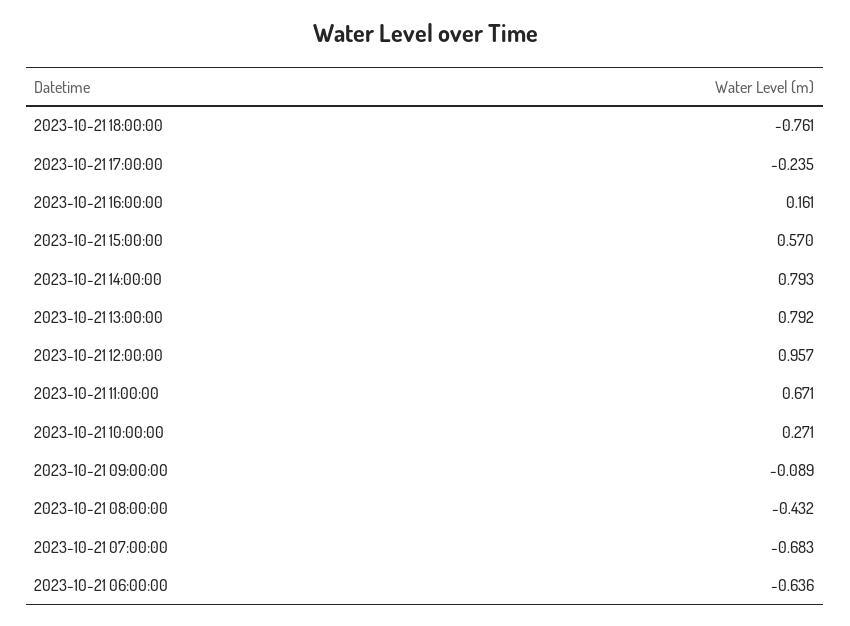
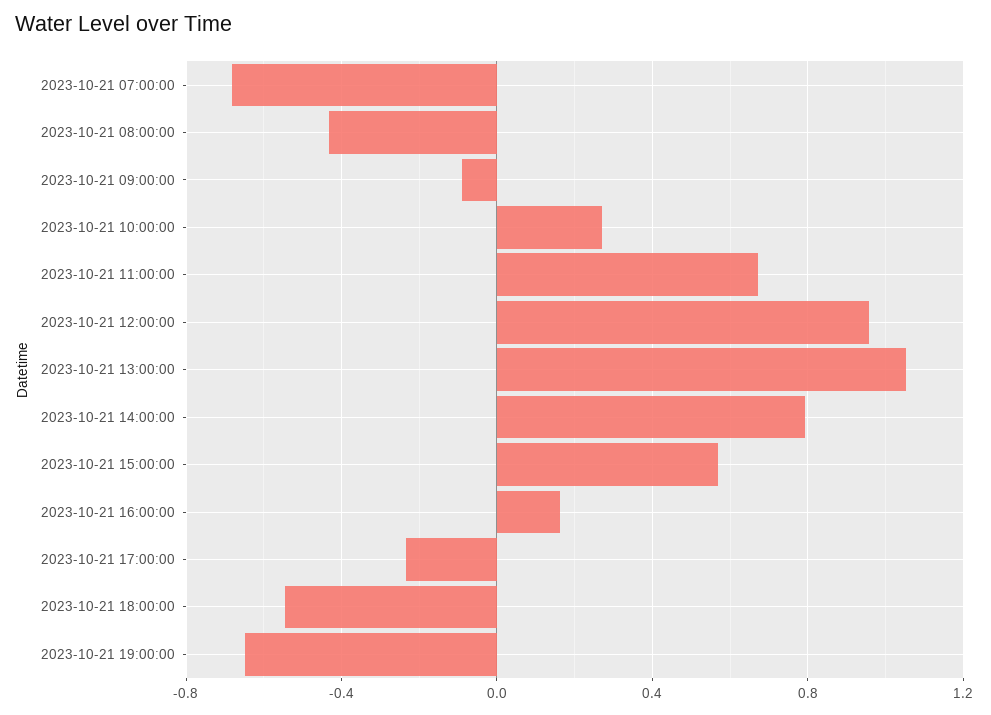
2023-10-21 18:00:00: -0.761 -> -0.55
2023-10-21 13:00:00: 0.792 -> 1.05
2023-10-21 06:00:00: -0.636 -> none
2023-10-21 19:00:00: none -> -0.65

